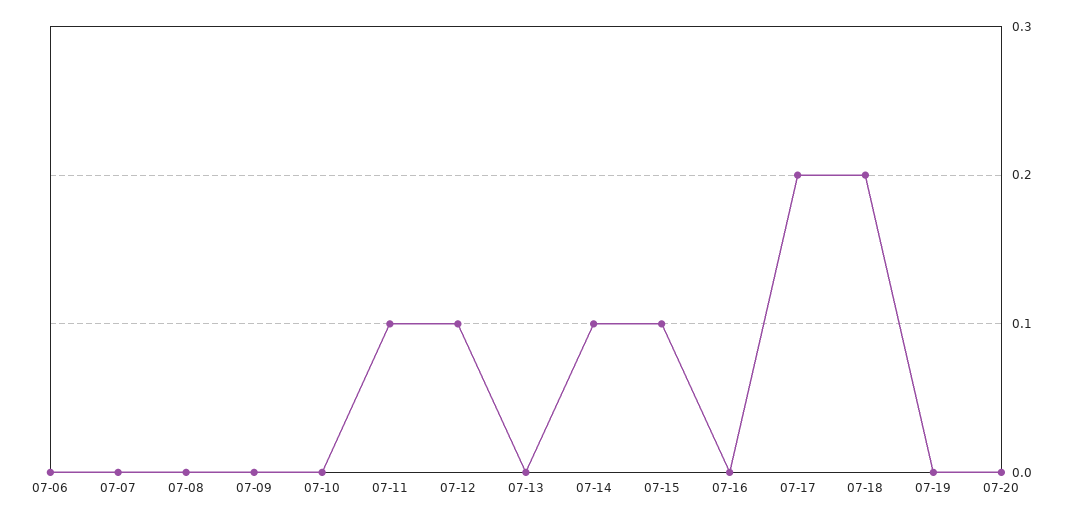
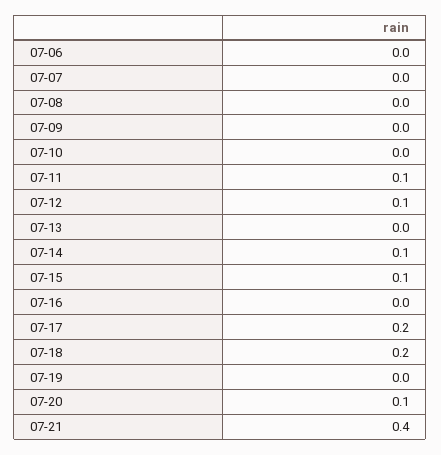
07-20: 0 -> 0.1
07-21: none -> 0.4

